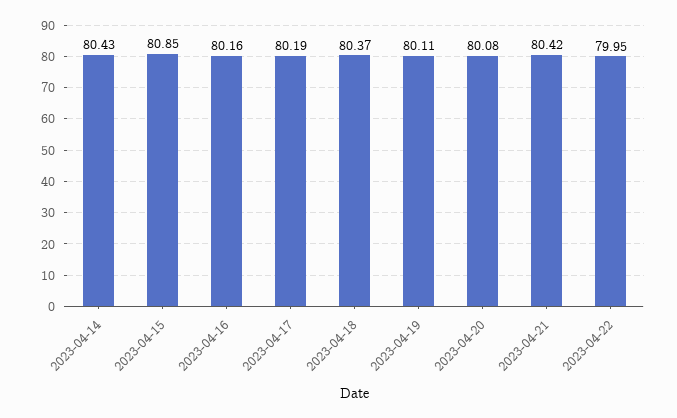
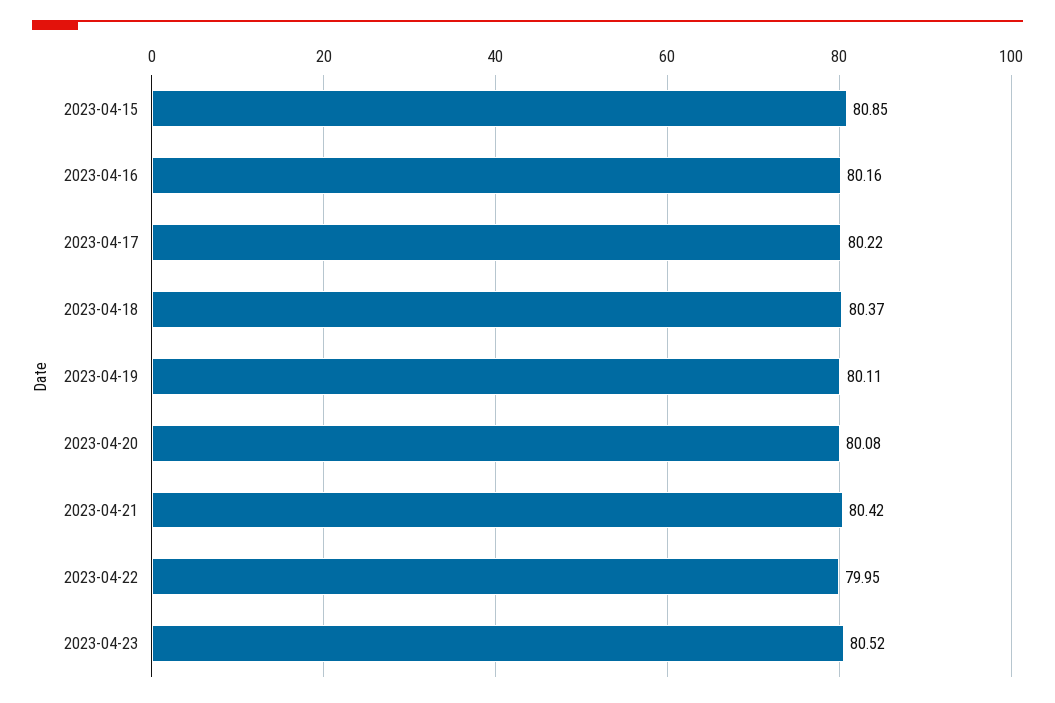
2023-04-14: 80.43 -> none
2023-04-17: 80.19 -> 80.22
2023-04-23: none -> 80.52

